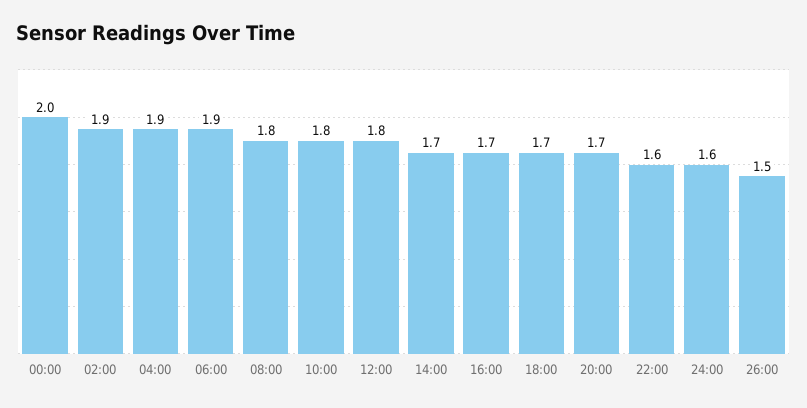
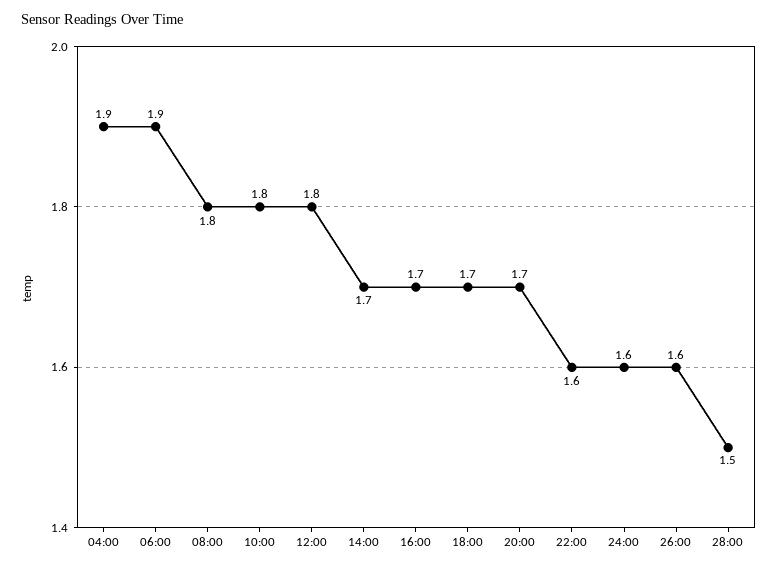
00:00: 2 -> none
02:00: 1.9 -> none
26:00: 1.5 -> 1.6
28:00: none -> 1.5

